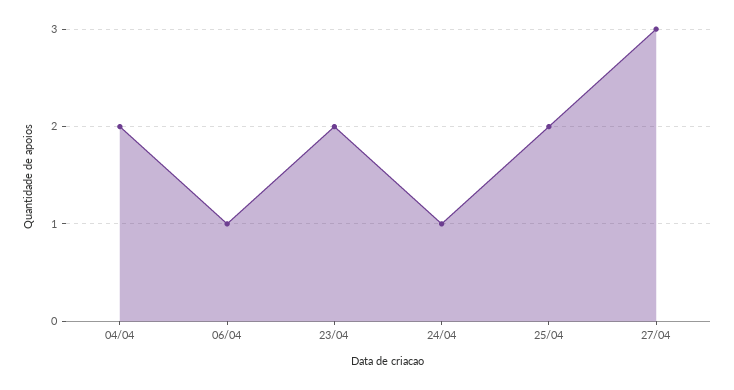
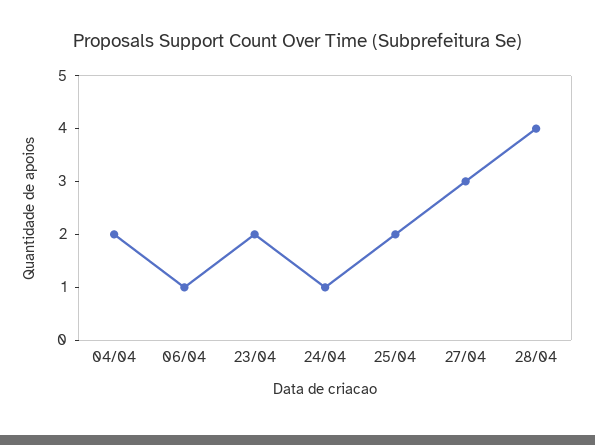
28/04: none -> 4

